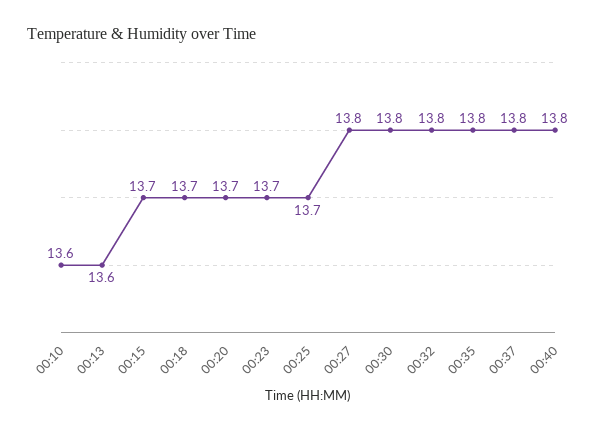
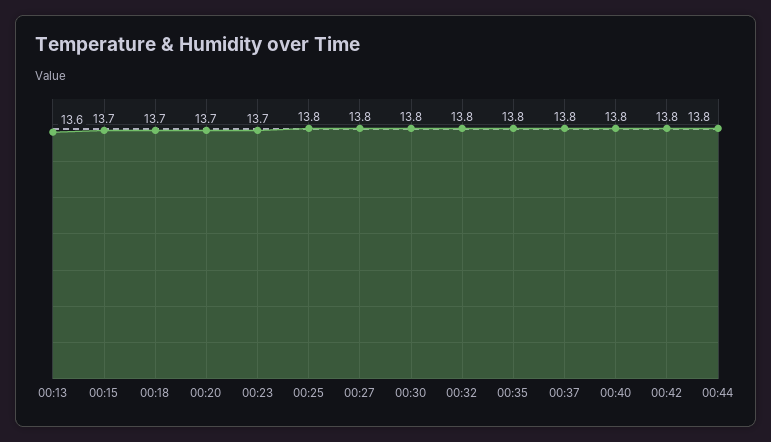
00:10: 13.6 -> none
00:25: 13.7 -> 13.8
00:42: none -> 13.8
00:44: none -> 13.8

